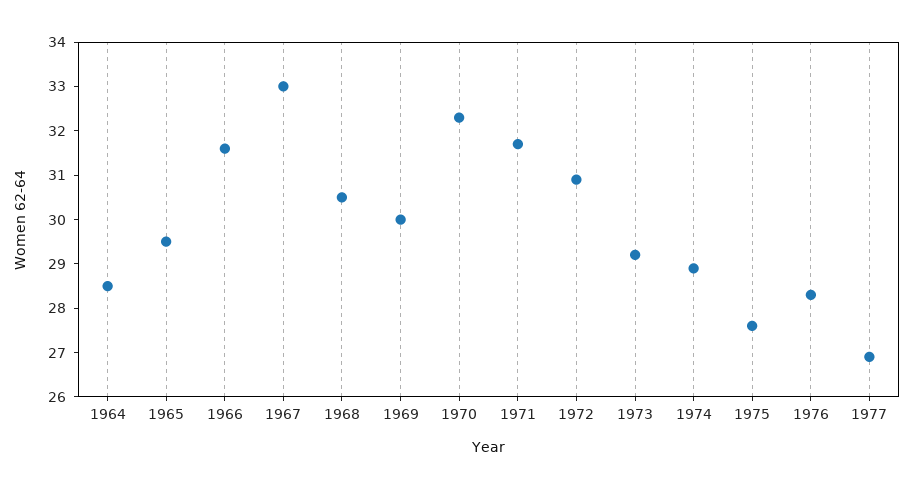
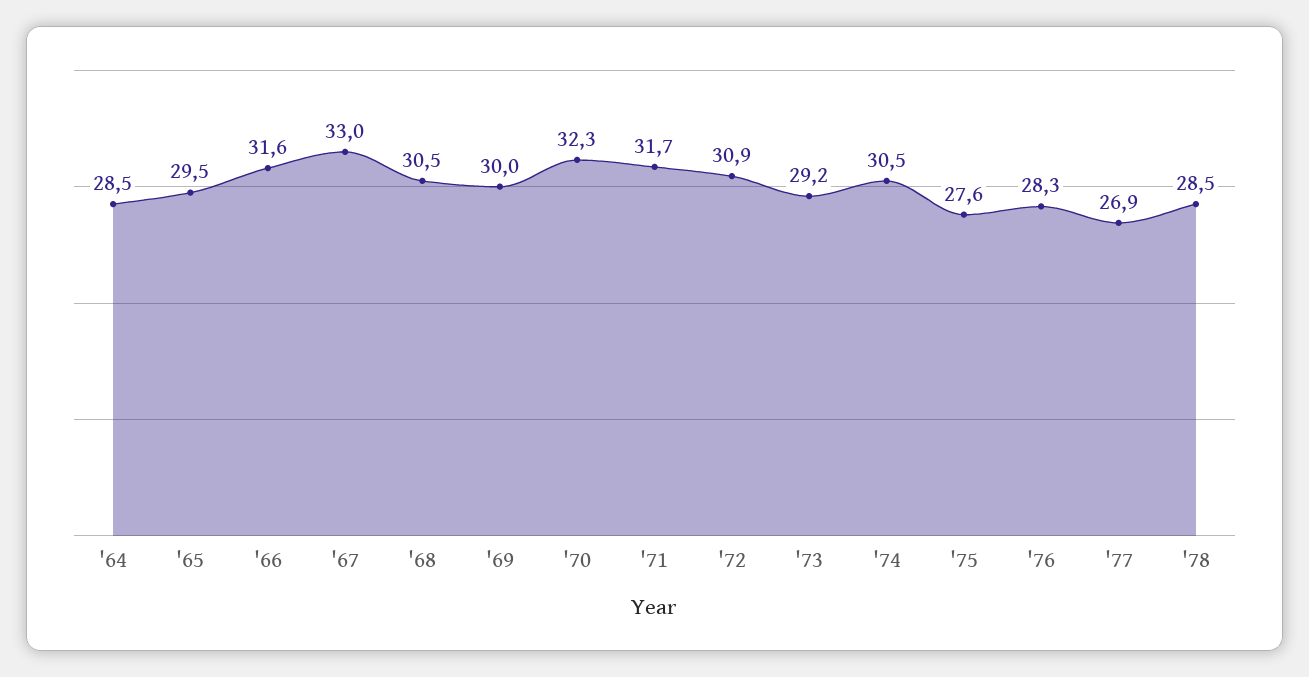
1974: 29 -> 30.5
'78: none -> 28.5

